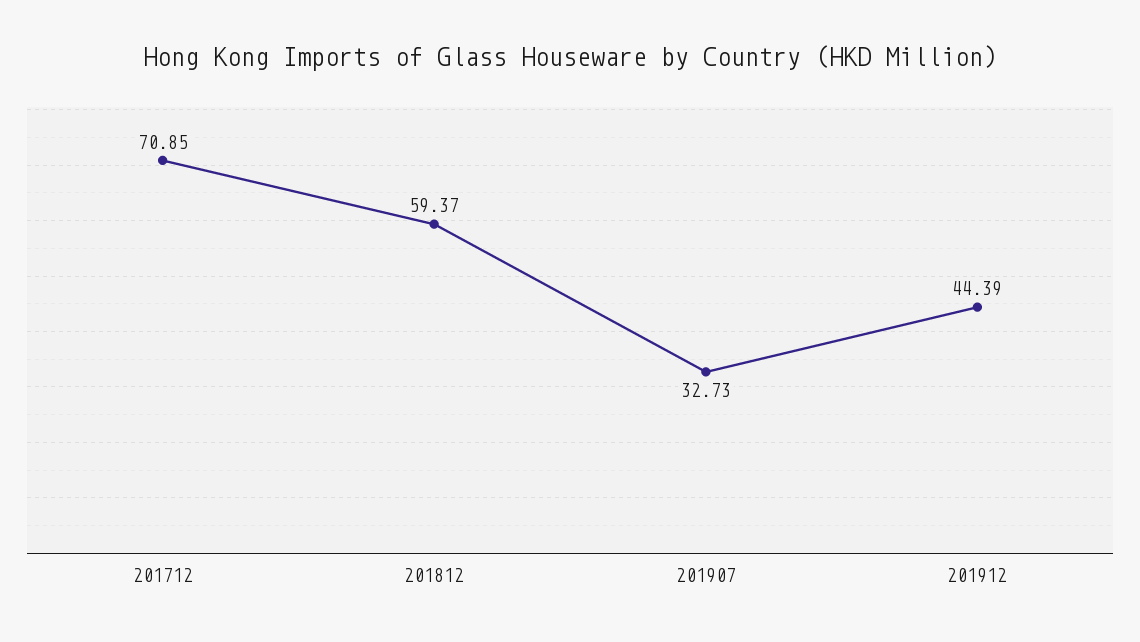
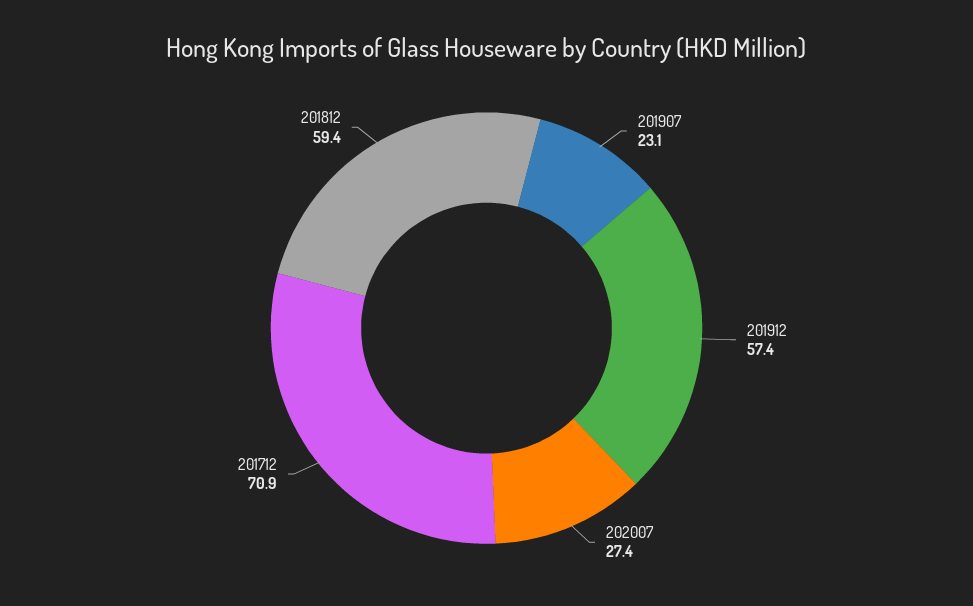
201907: 32.73 -> 23.1
201912: 44.39 -> 57.4
202007: none -> 27.4

